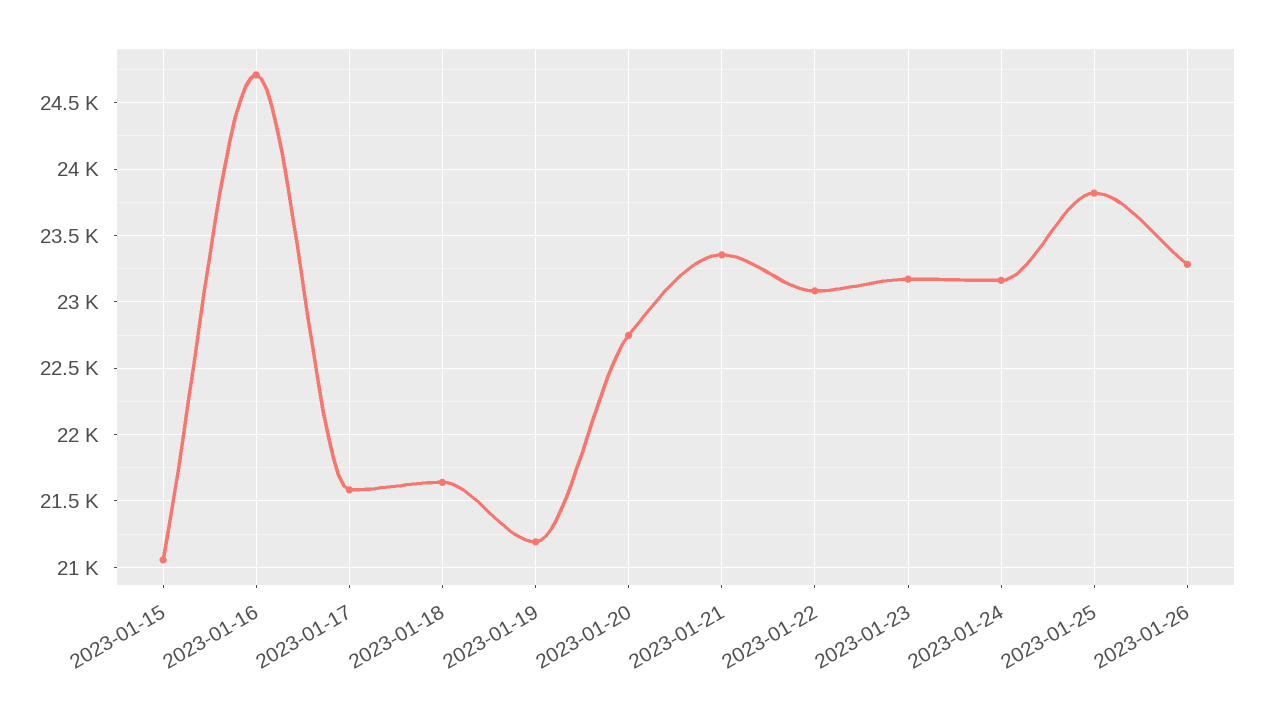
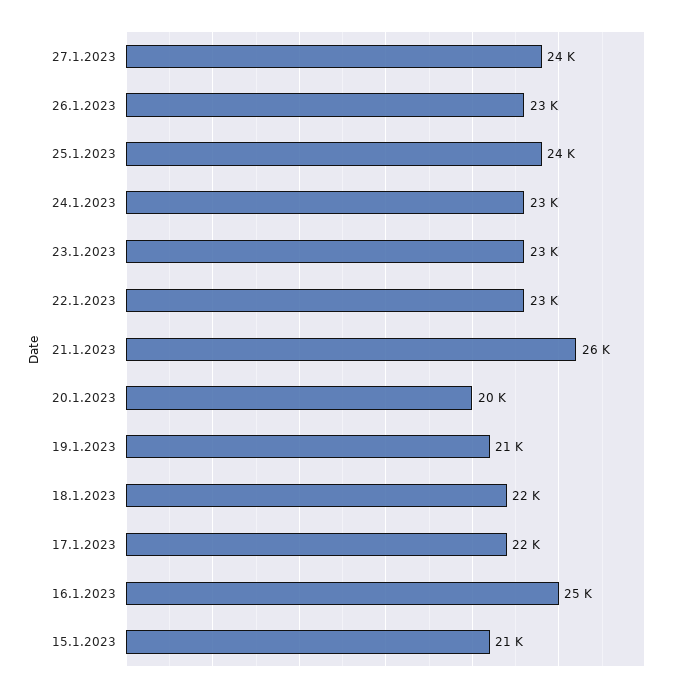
2023-01-20: 22750 -> 20000
2023-01-21: 23350 -> 26000
27.1.2023: none -> 24000

